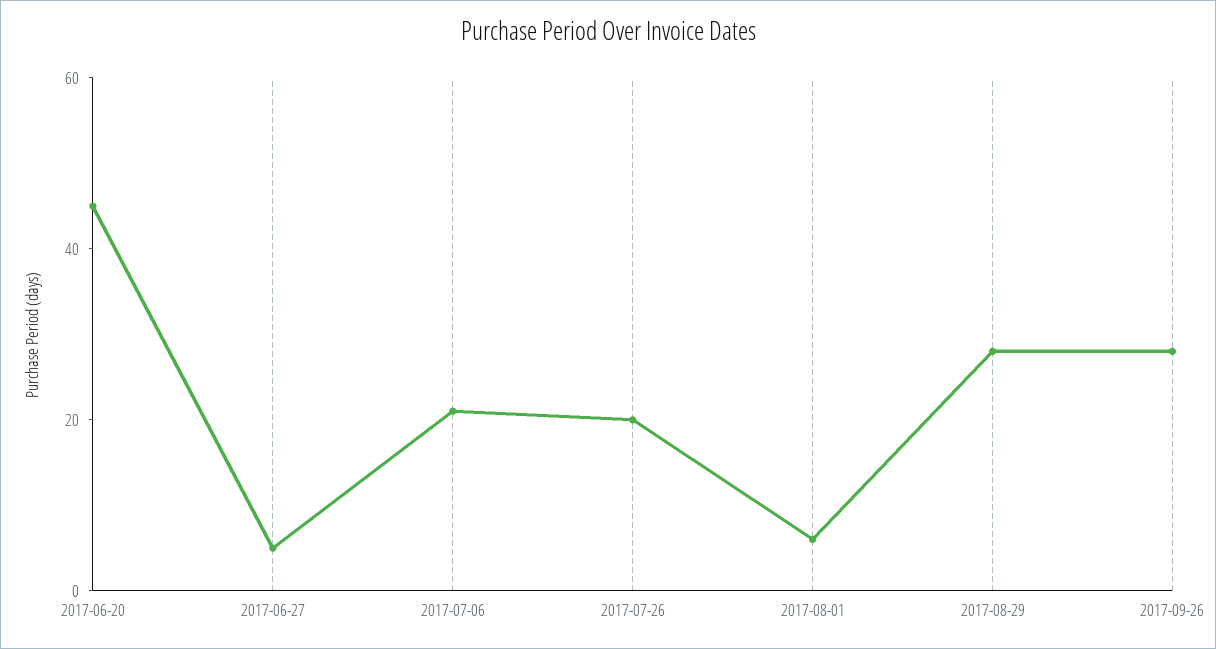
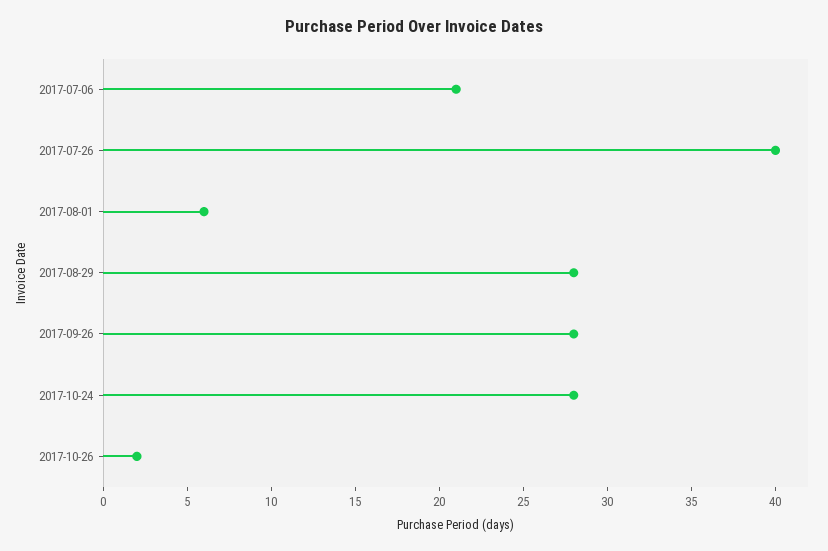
2017-06-20: 45 -> none
2017-06-27: 5 -> none
2017-07-26: 20 -> 40
2017-10-24: none -> 28
2017-10-26: none -> 2

